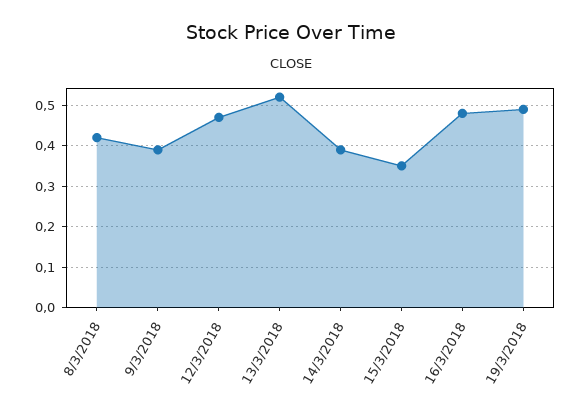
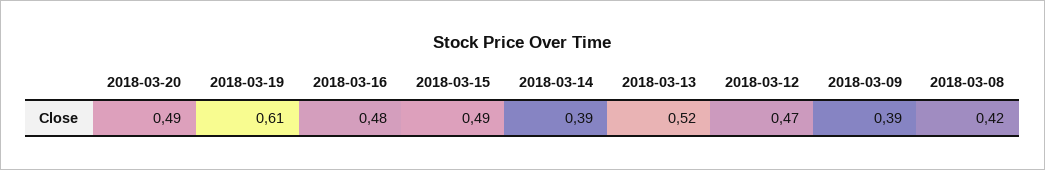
15/3/2018: 0.35 -> 0.49
19/3/2018: 0.5 -> 0.61
2018-03-20: none -> 0.49

